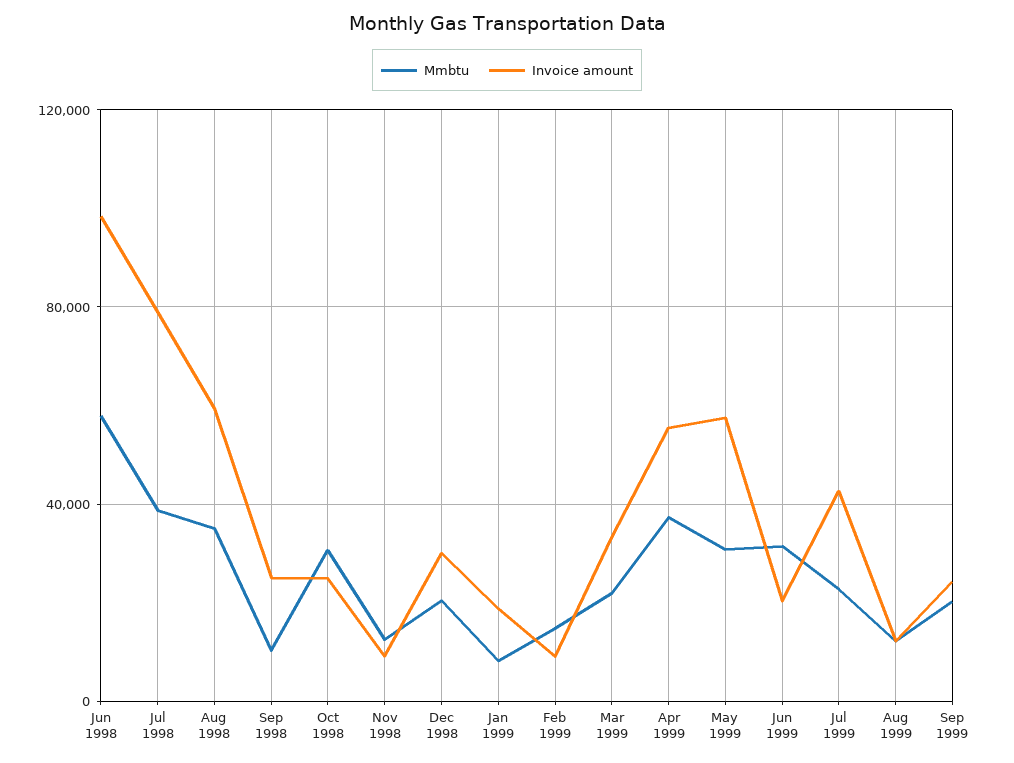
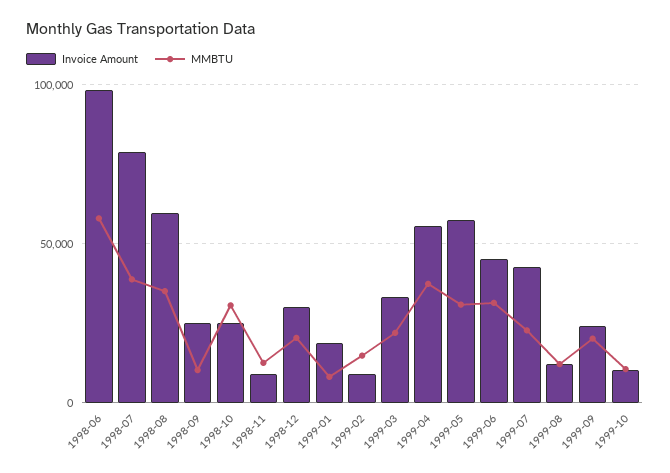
Invoice amount, Jun 1999: 20000 -> 45000
Invoice amount, 1999-10: none -> 10000
Mmbtu, 1999-10: none -> 10000

